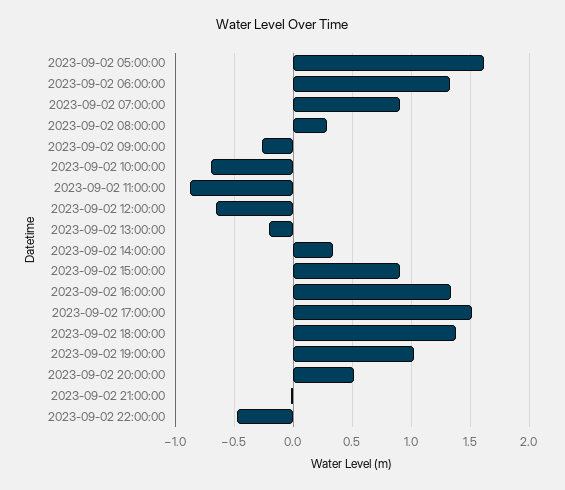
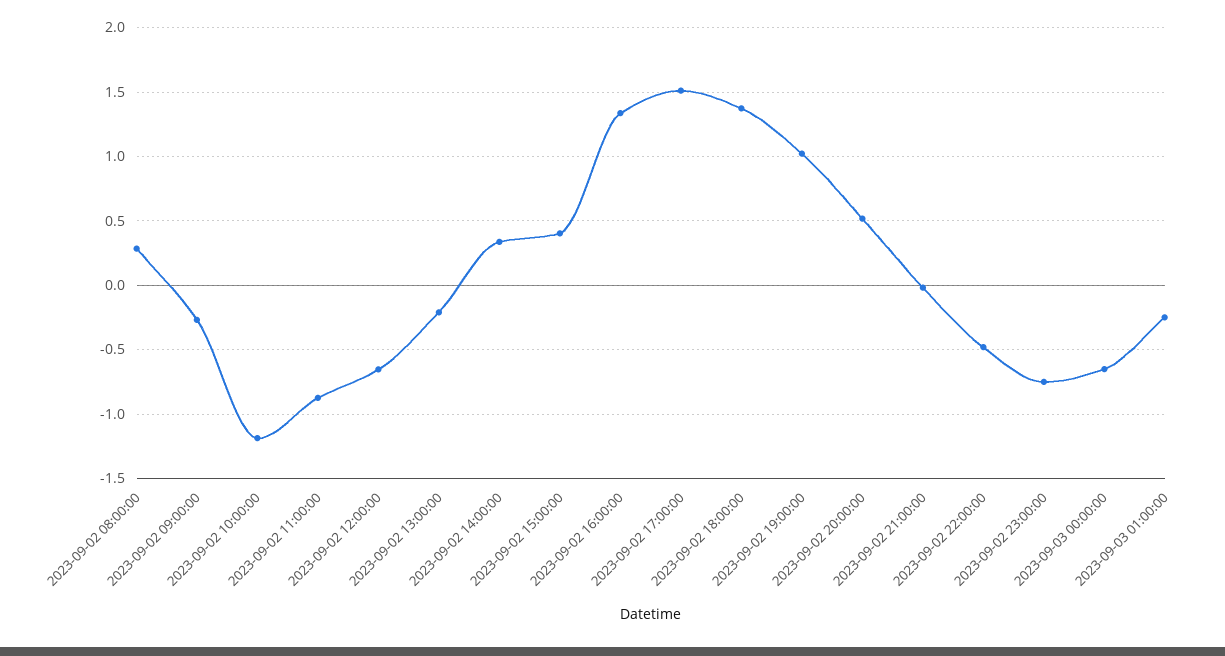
2023-09-02 05:00:00: 1.6 -> none
2023-09-02 06:00:00: 1.3 -> none
2023-09-02 07:00:00: 0.9 -> none
2023-09-02 10:00:00: -0.7 -> -1.2
2023-09-02 15:00:00: 0.9 -> 0.4
2023-09-02 23:00:00: none -> -0.75
2023-09-03 00:00:00: none -> -0.65
2023-09-03 01:00:00: none -> -0.25

